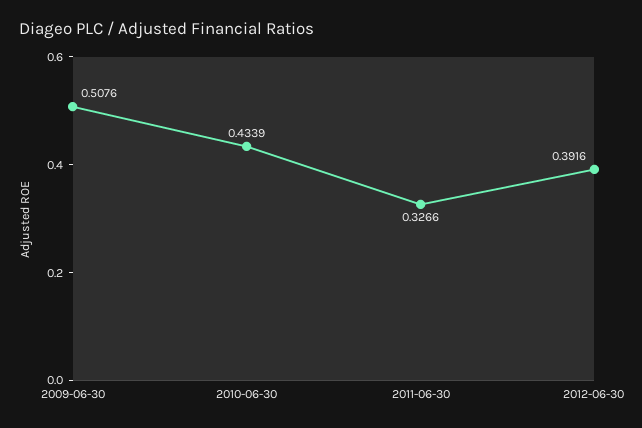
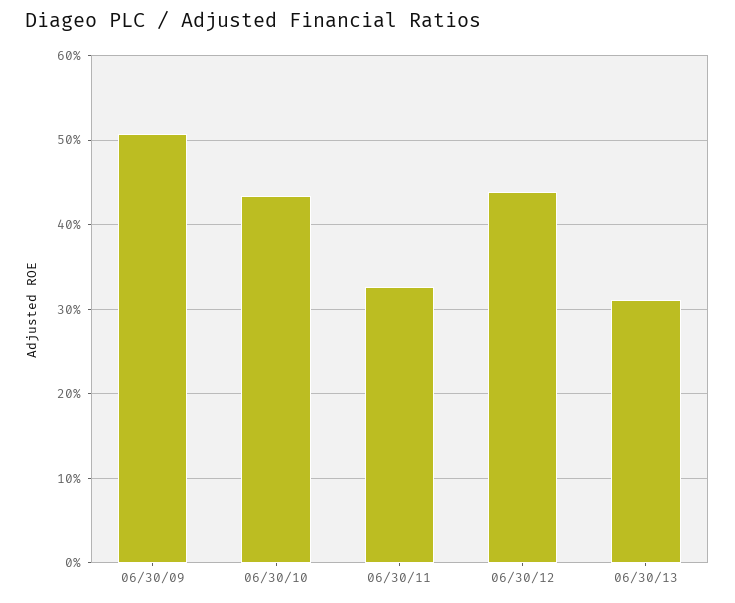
2012-06-30: 0.3916 -> 0.44
06/30/13: none -> 0.31

